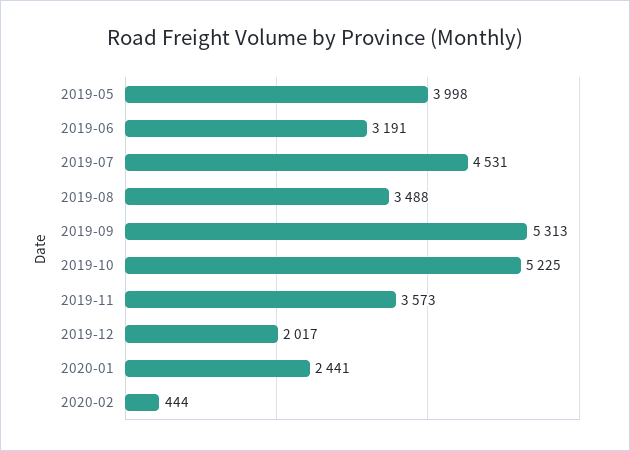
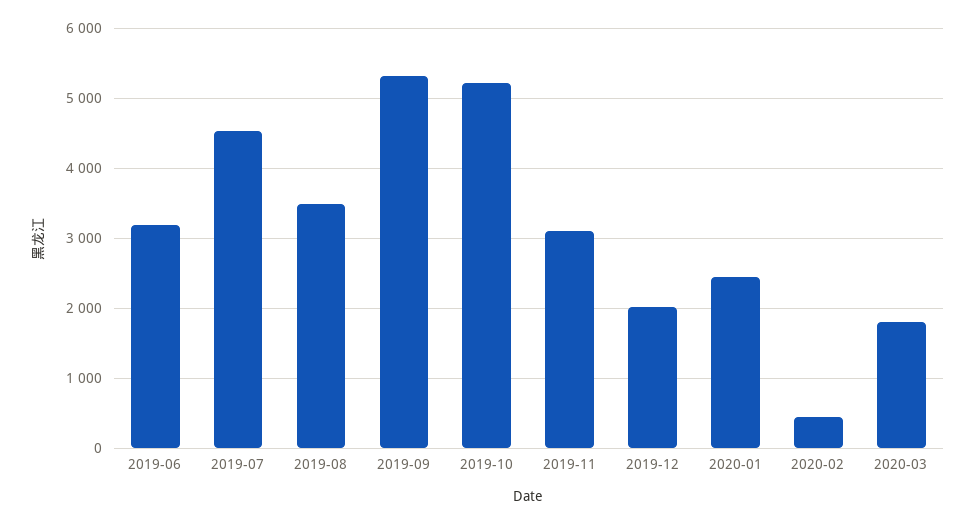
2019-05: 3998 -> none
2019-11: 3573 -> 3100
2020-03: none -> 1800

